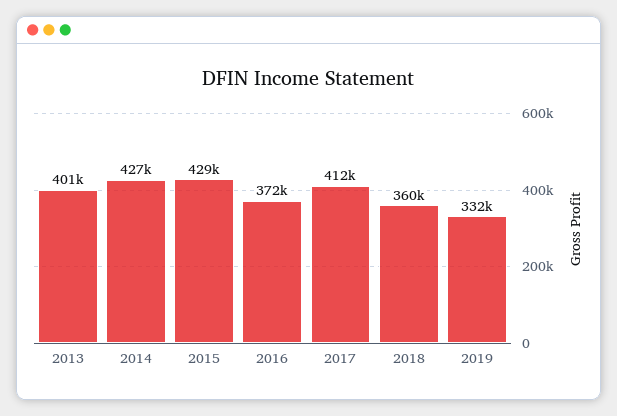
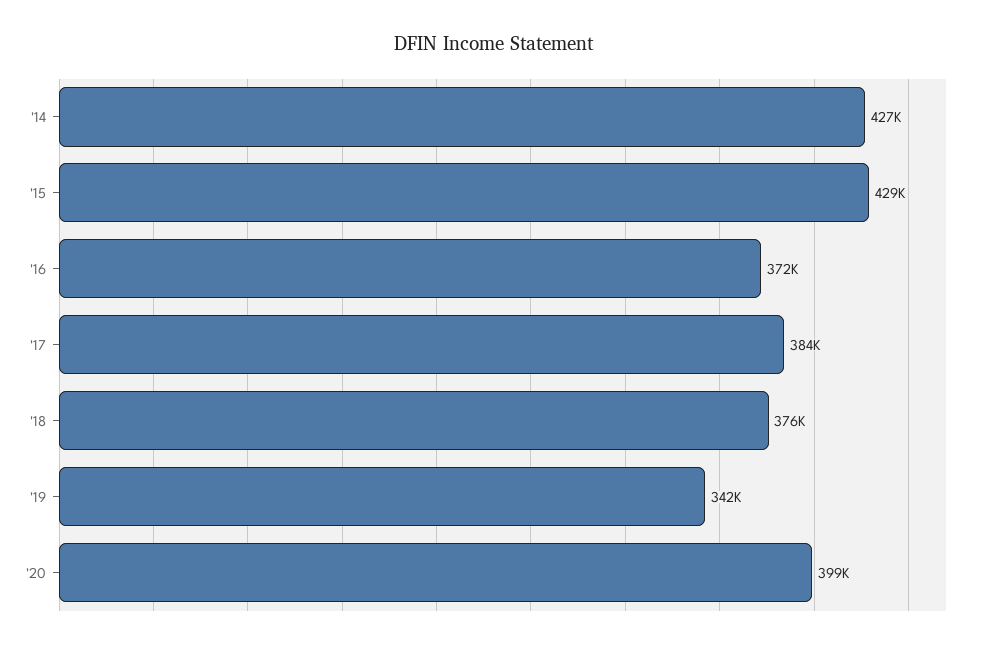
2013: 401000 -> none
2017: 412000 -> 384000
2018: 360000 -> 376000
2019: 332000 -> 342000
'20: none -> 399000

